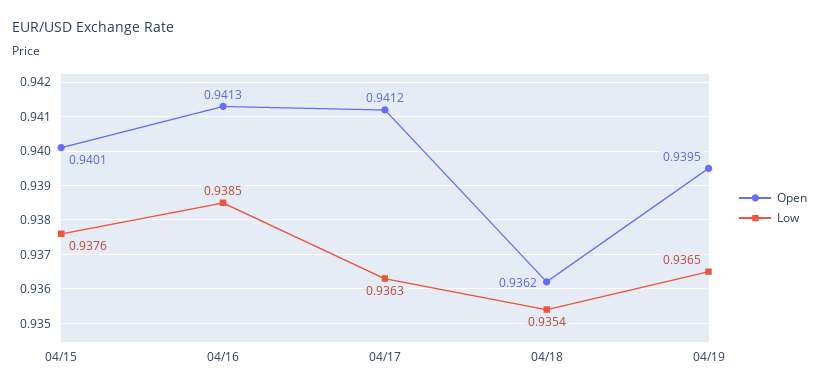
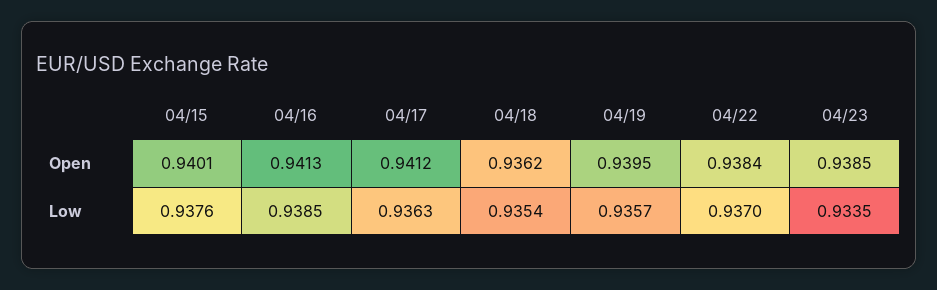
Low, 04/19: 0.9365 -> 0.9357
Open, 04/22: none -> 0.9384
Open, 04/23: none -> 0.9385
Low, 04/22: none -> 0.937
Low, 04/23: none -> 0.9335

